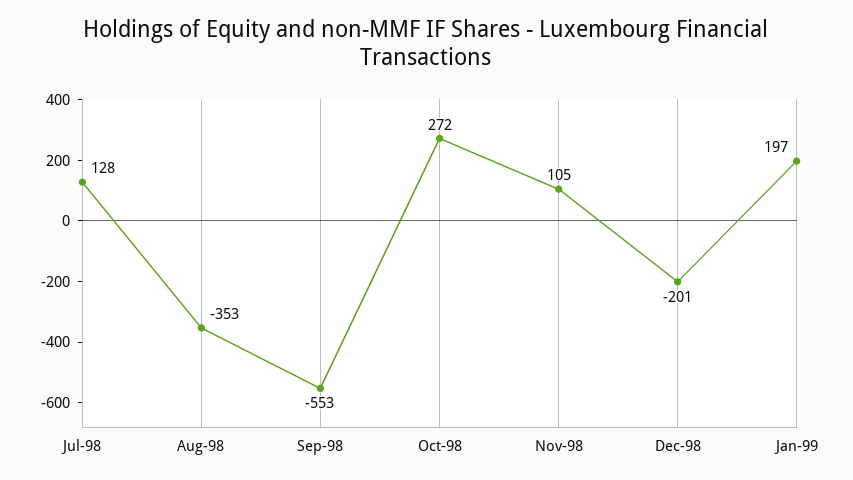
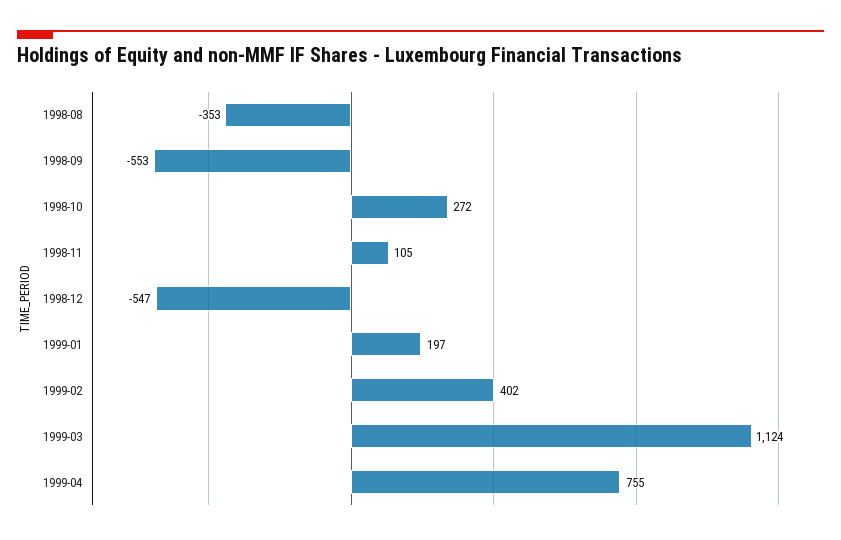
Jul-98: 128 -> none
Dec-98: -201 -> -547
1999-02: none -> 402
1999-03: none -> 1124
1999-04: none -> 755

